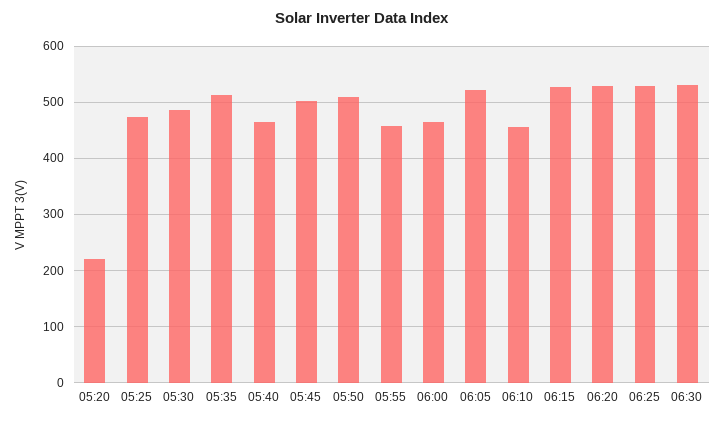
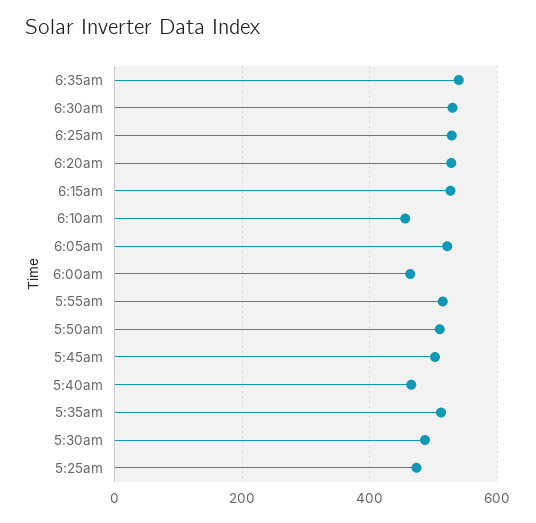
05:20: 220 -> none
05:55: 460 -> 520
6:35am: none -> 540

